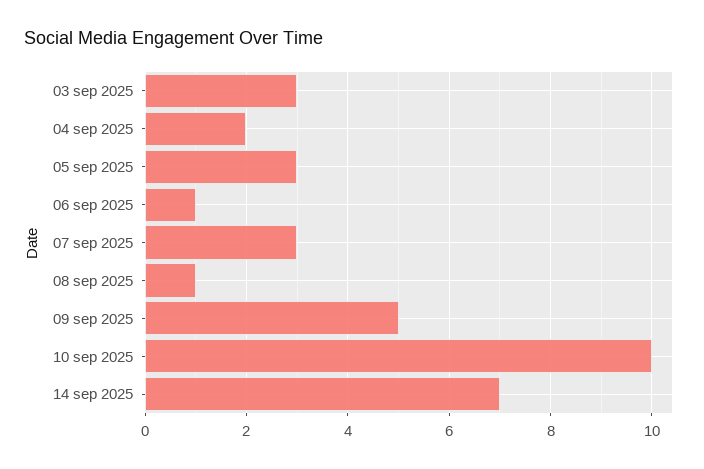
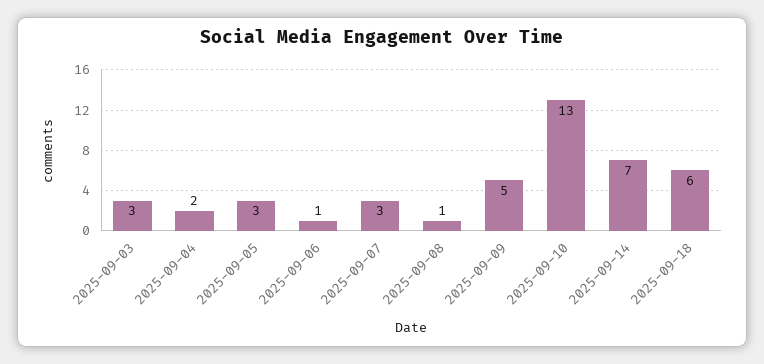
10 sep 2025: 10 -> 13
2025-09-18: none -> 6

